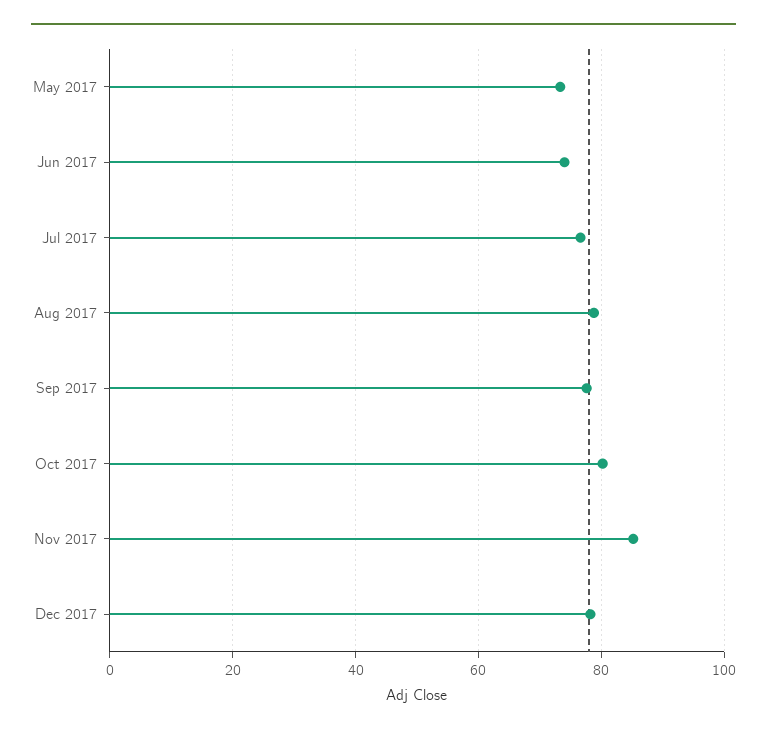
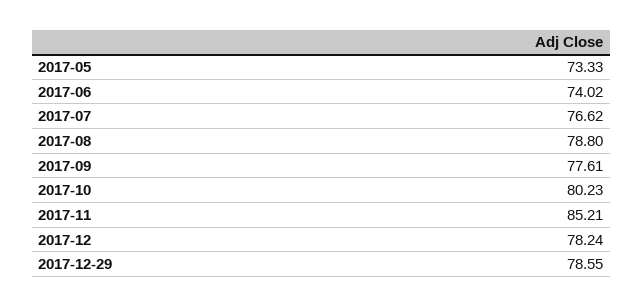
2017-12-29: none -> 78.55

